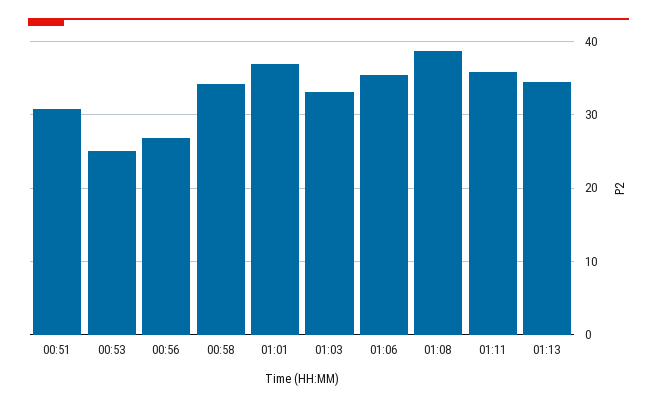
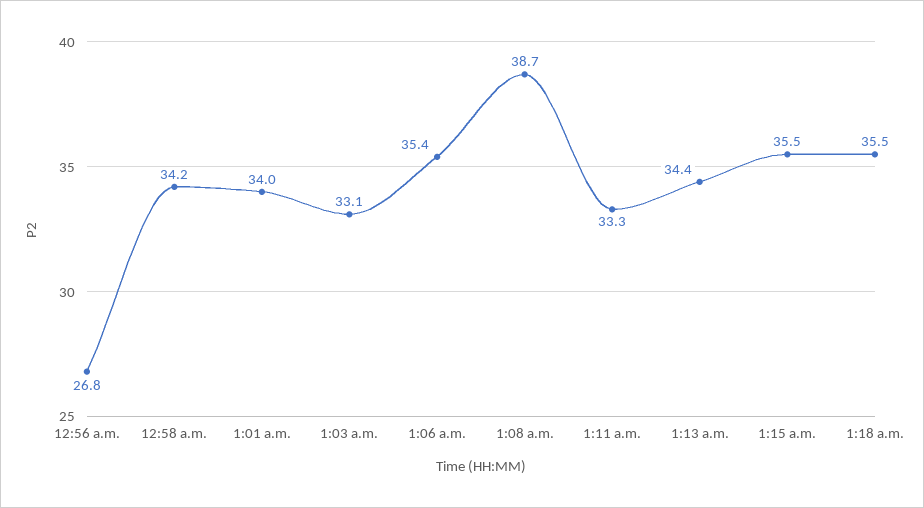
00:51: 31 -> none
00:53: 25 -> none
01:01: 37 -> 34
01:11: 36 -> 33.3
1:15 a.m.: none -> 35.5
1:18 a.m.: none -> 35.5

